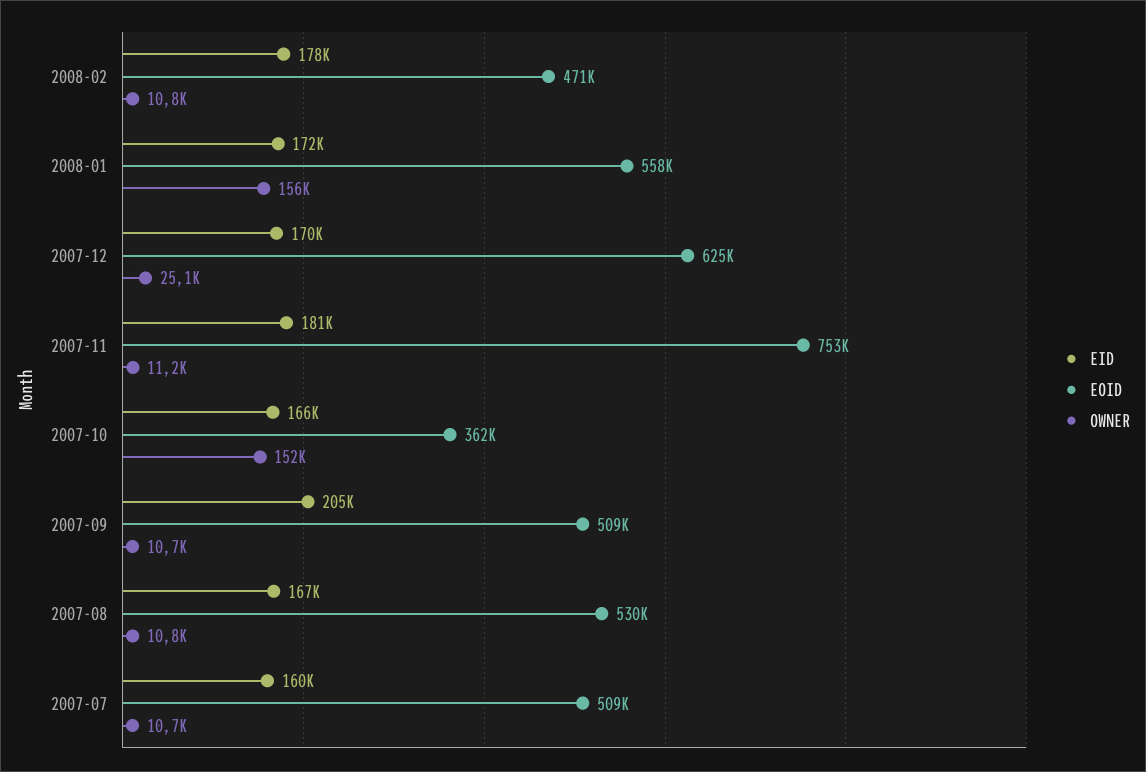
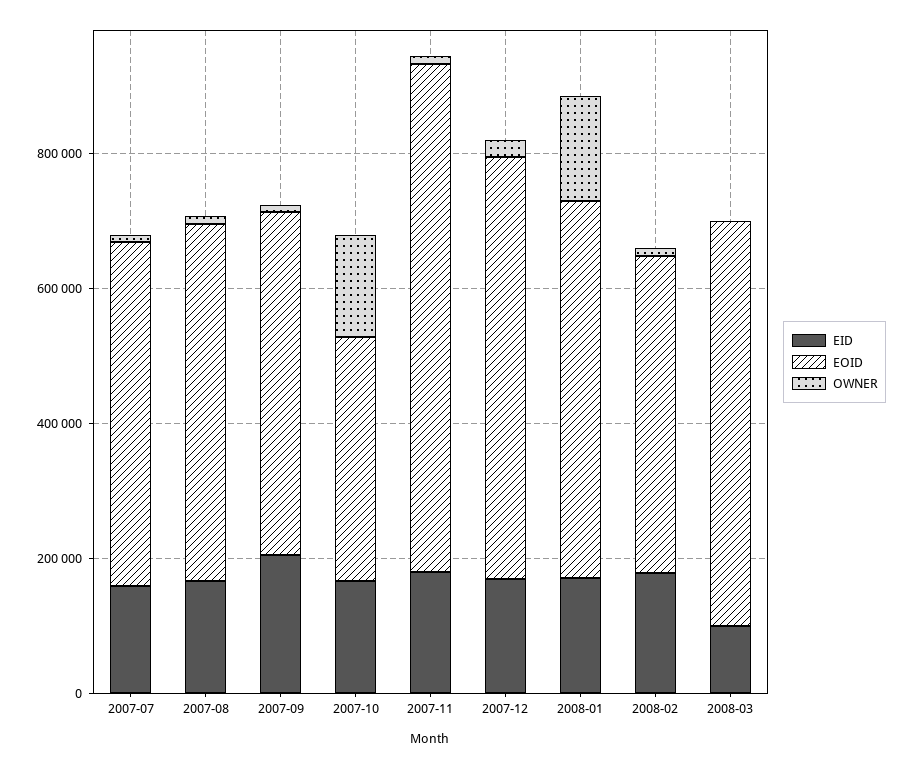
EID, 2008-03: none -> 100000
EOID, 2008-03: none -> 600000
OWNER, 2008-03: none -> 0

